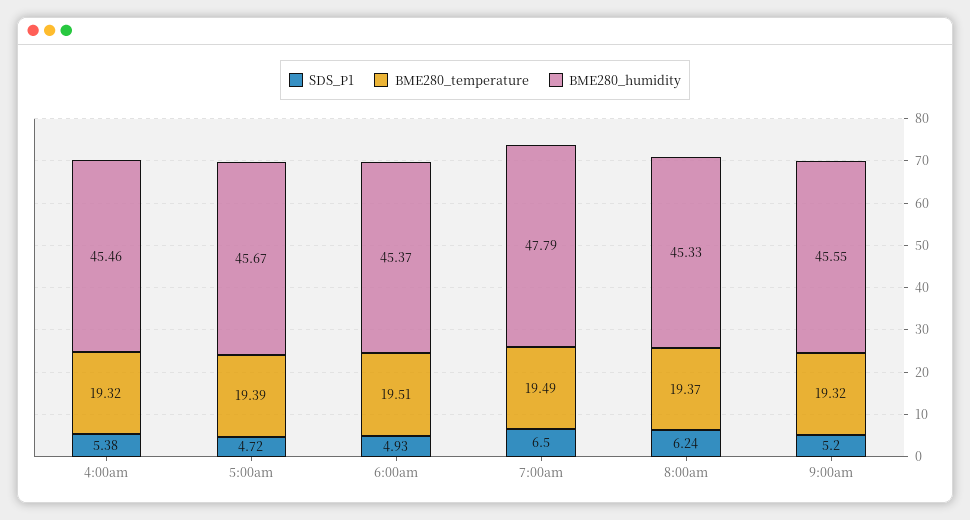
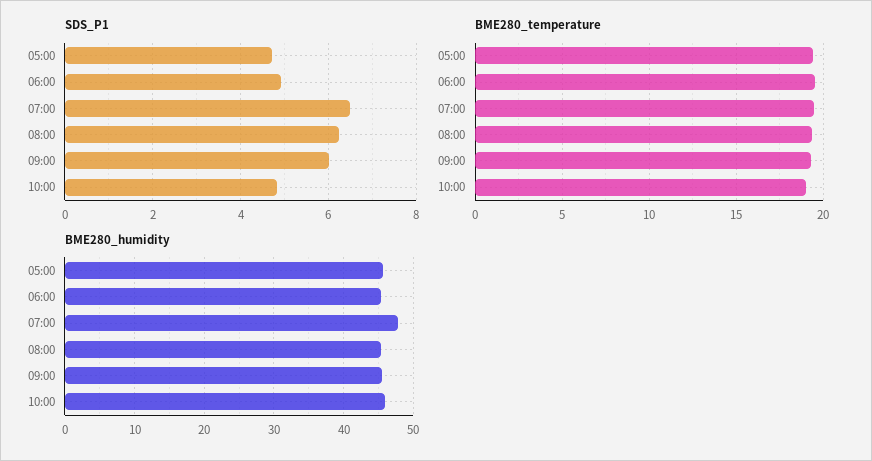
SDS_P1, 4:00am: 5.38 -> none
BME280_temperature, 4:00am: 19.32 -> none
BME280_humidity, 4:00am: 45.46 -> none
SDS_P1, 9:00am: 5.2 -> 6
SDS_P1, 10:00: none -> 4.8
BME280_temperature, 10:00: none -> 19
BME280_humidity, 10:00: none -> 46

